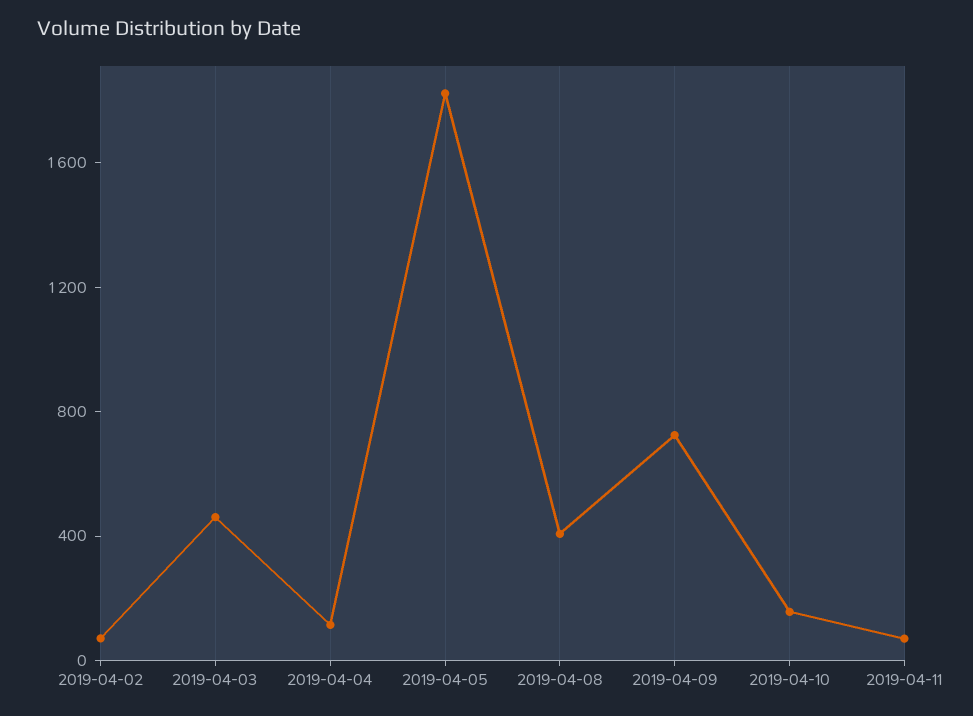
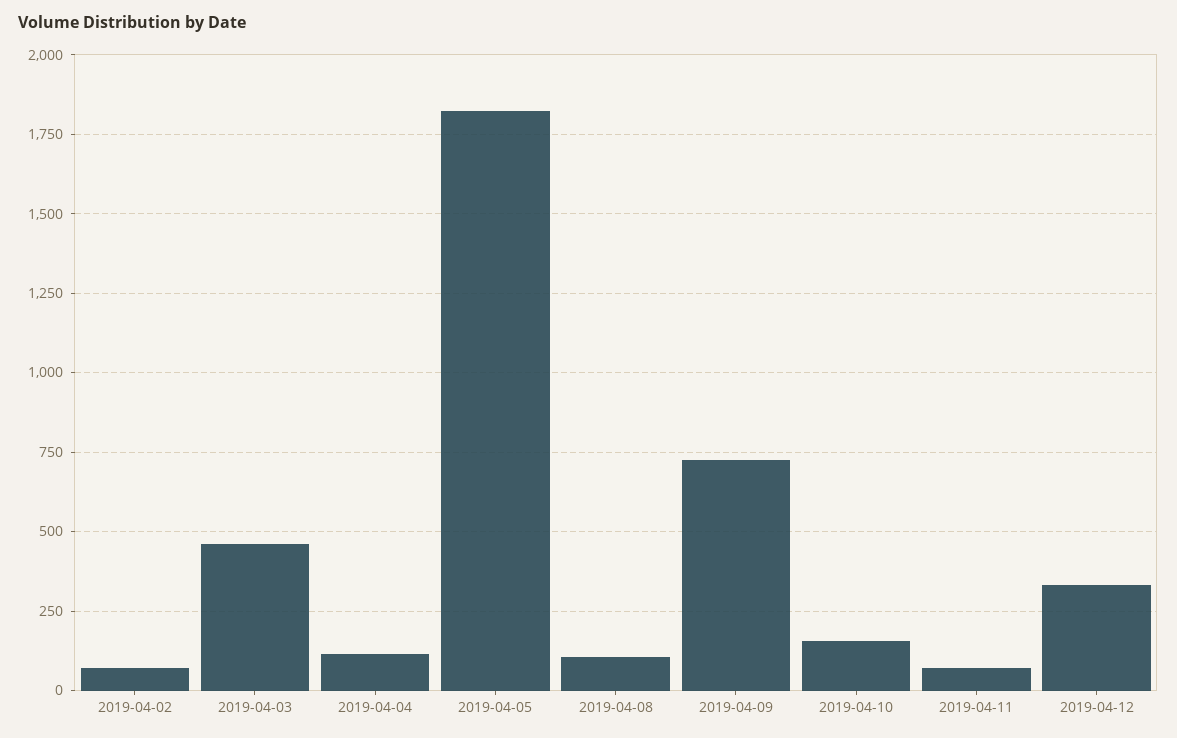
2019-04-08: 400 -> 100
2019-04-12: none -> 325

